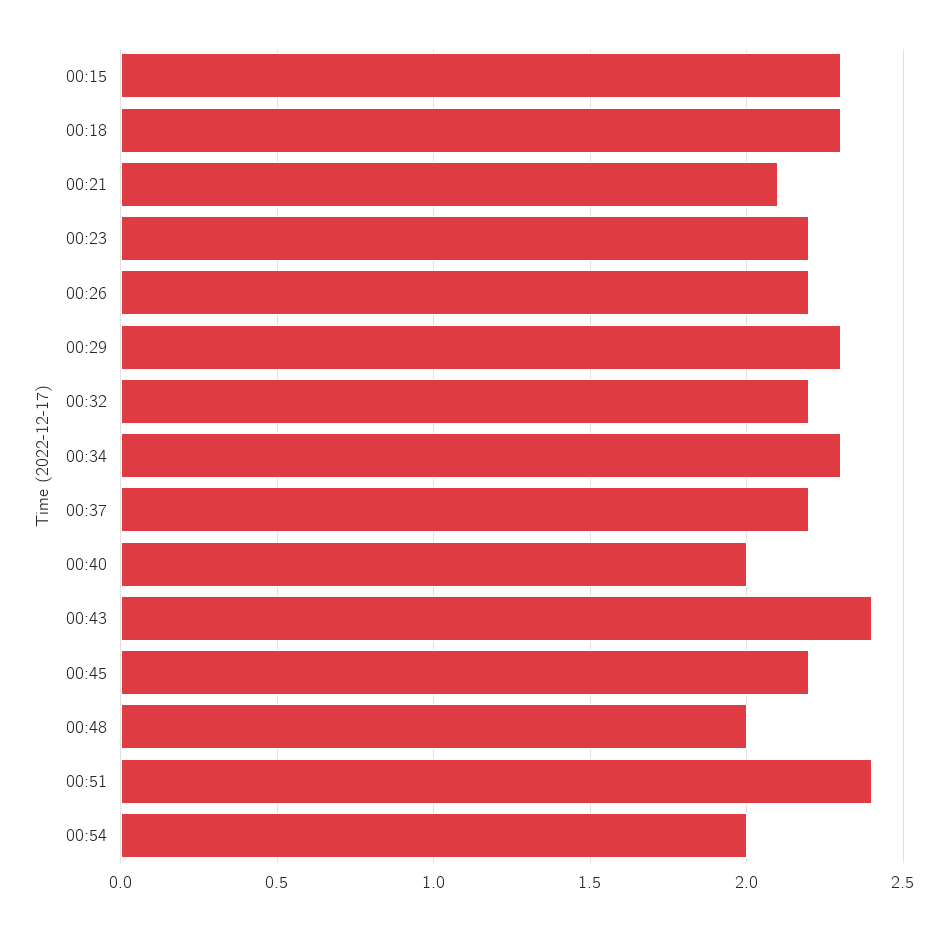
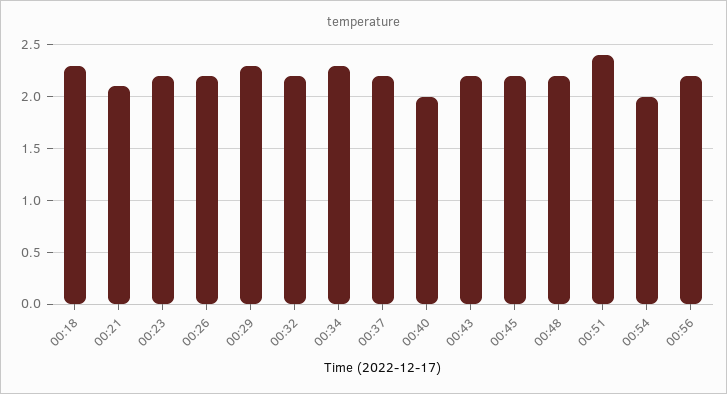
00:15: 2.3 -> none
00:43: 2.4 -> 2.2
00:48: 2 -> 2.2
00:56: none -> 2.2

